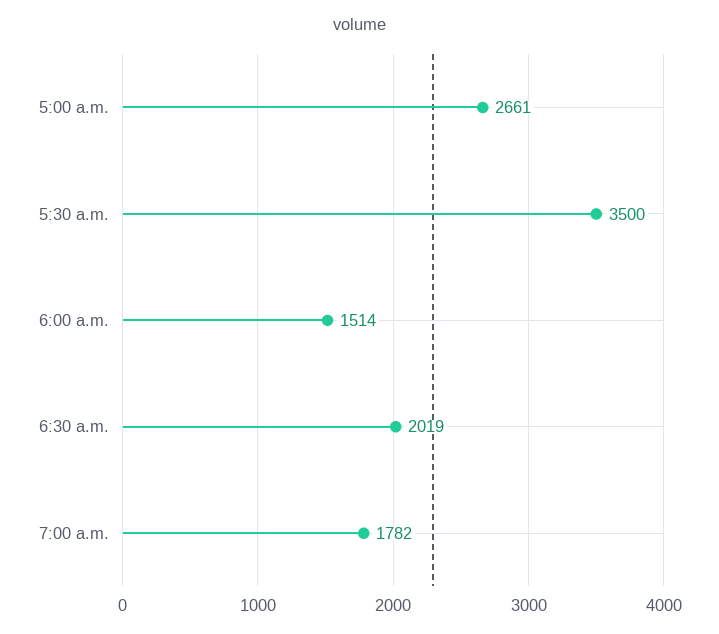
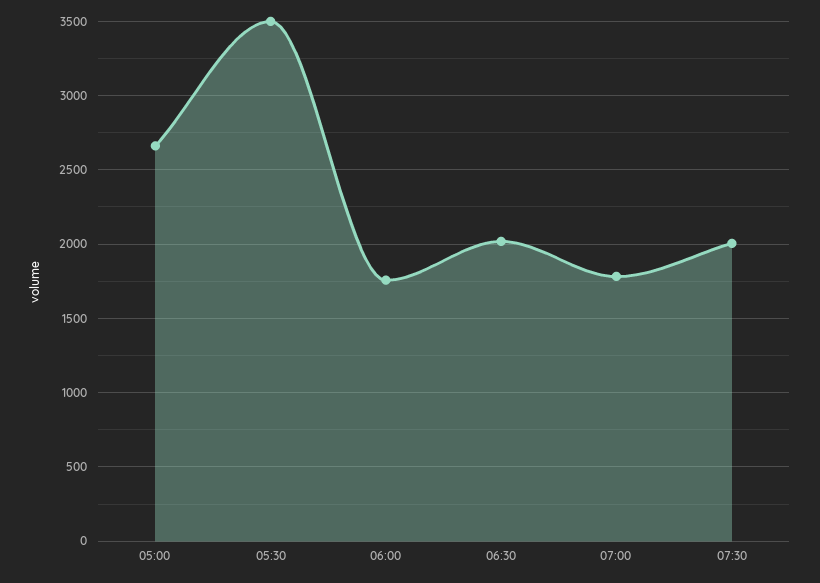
6:00 a.m.: 1514 -> 1750
07:30: none -> 2000

